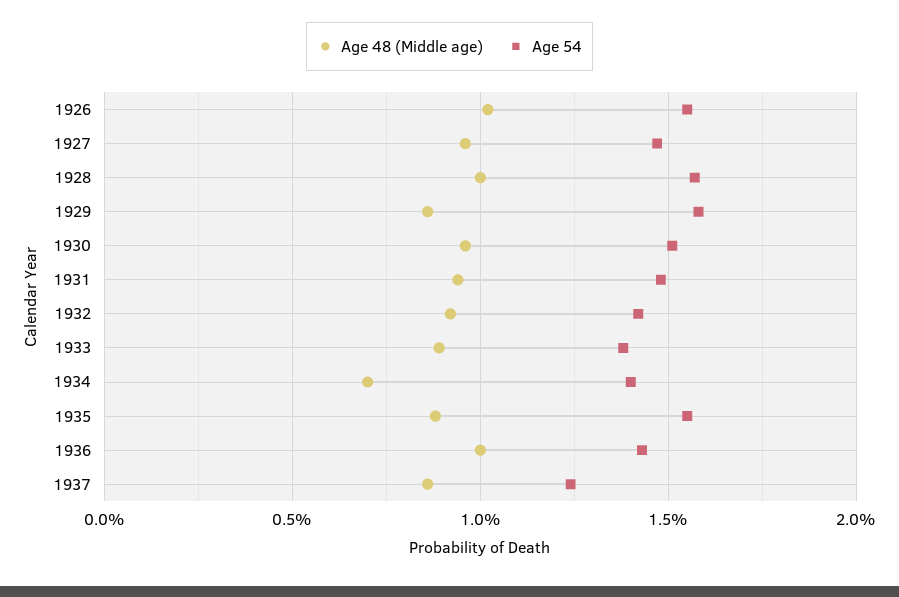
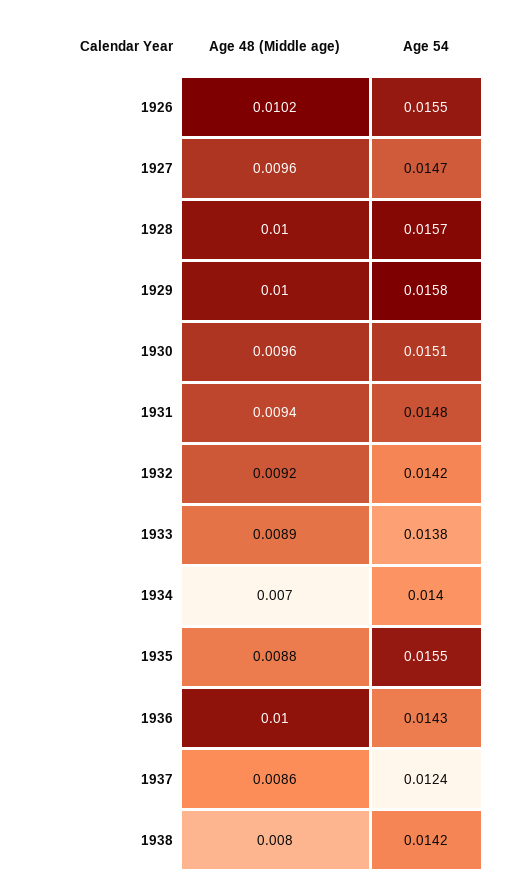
Age 48 (Middle age), 1929: 0.0085 -> 0.01
Age 48 (Middle age), 1938: none -> 0.008
Age 54, 1938: none -> 0.0142

